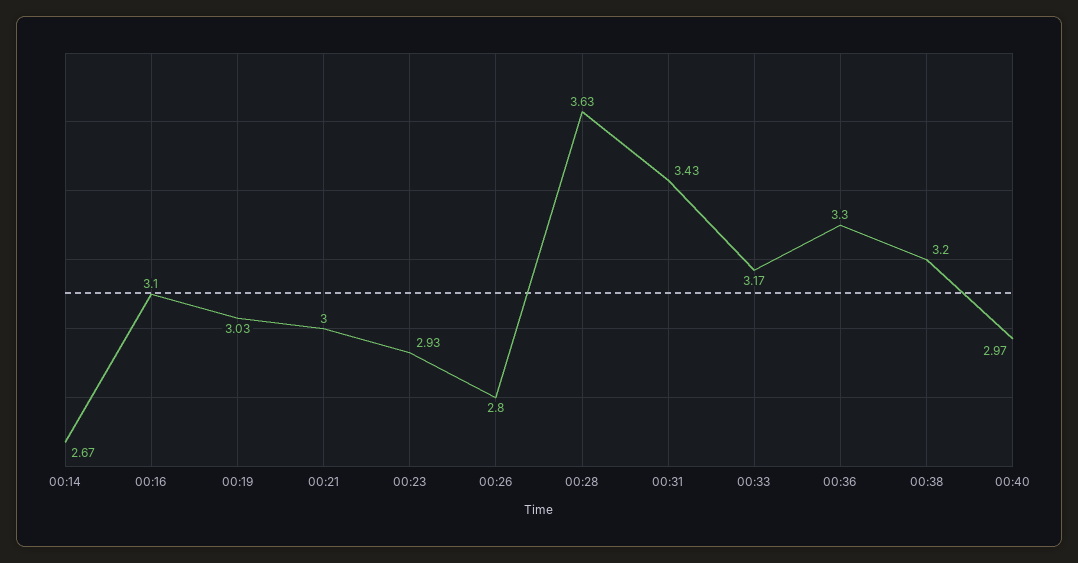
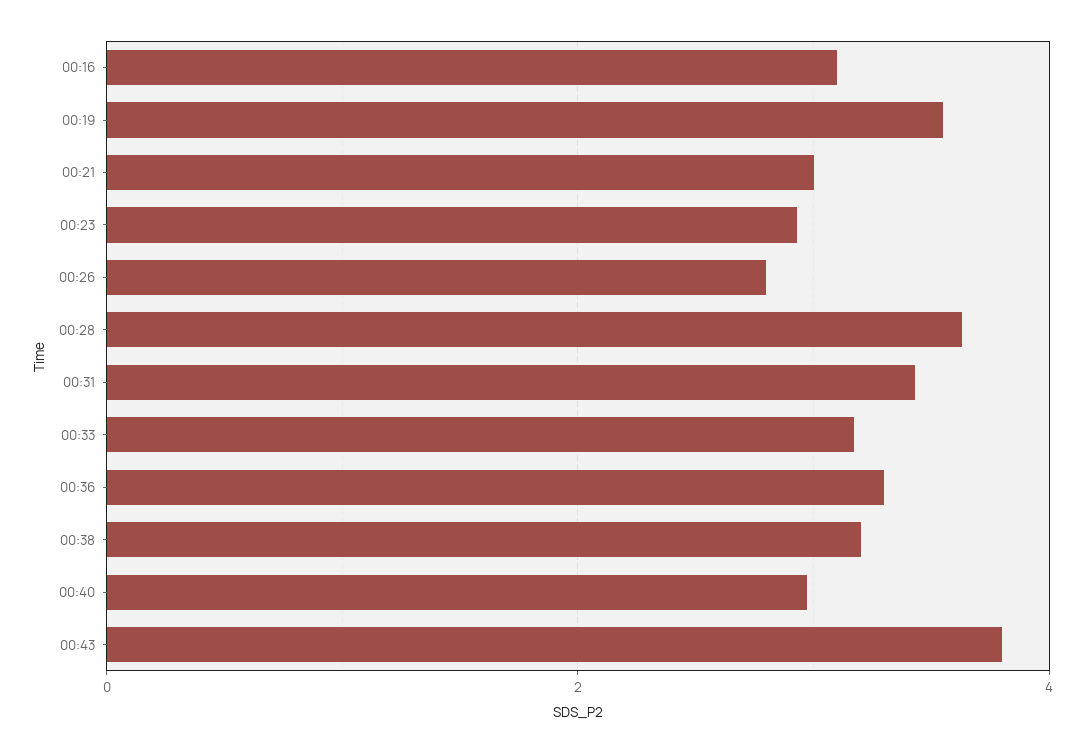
00:14: 2.67 -> none
00:19: 3.03 -> 3.6
00:43: none -> 3.8

